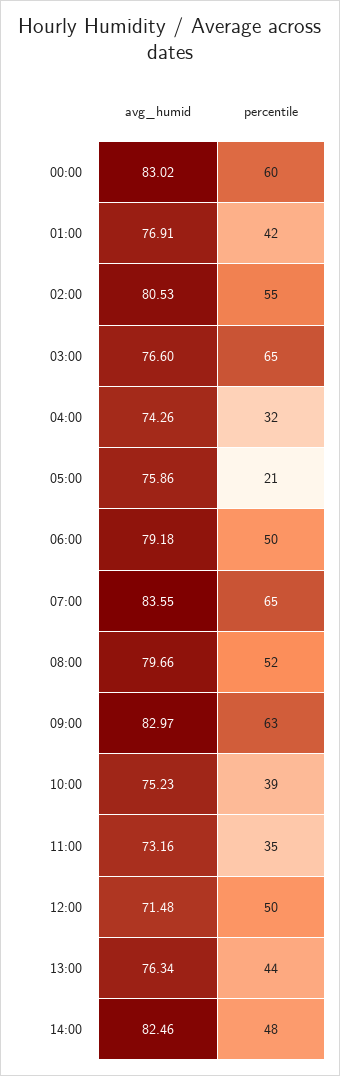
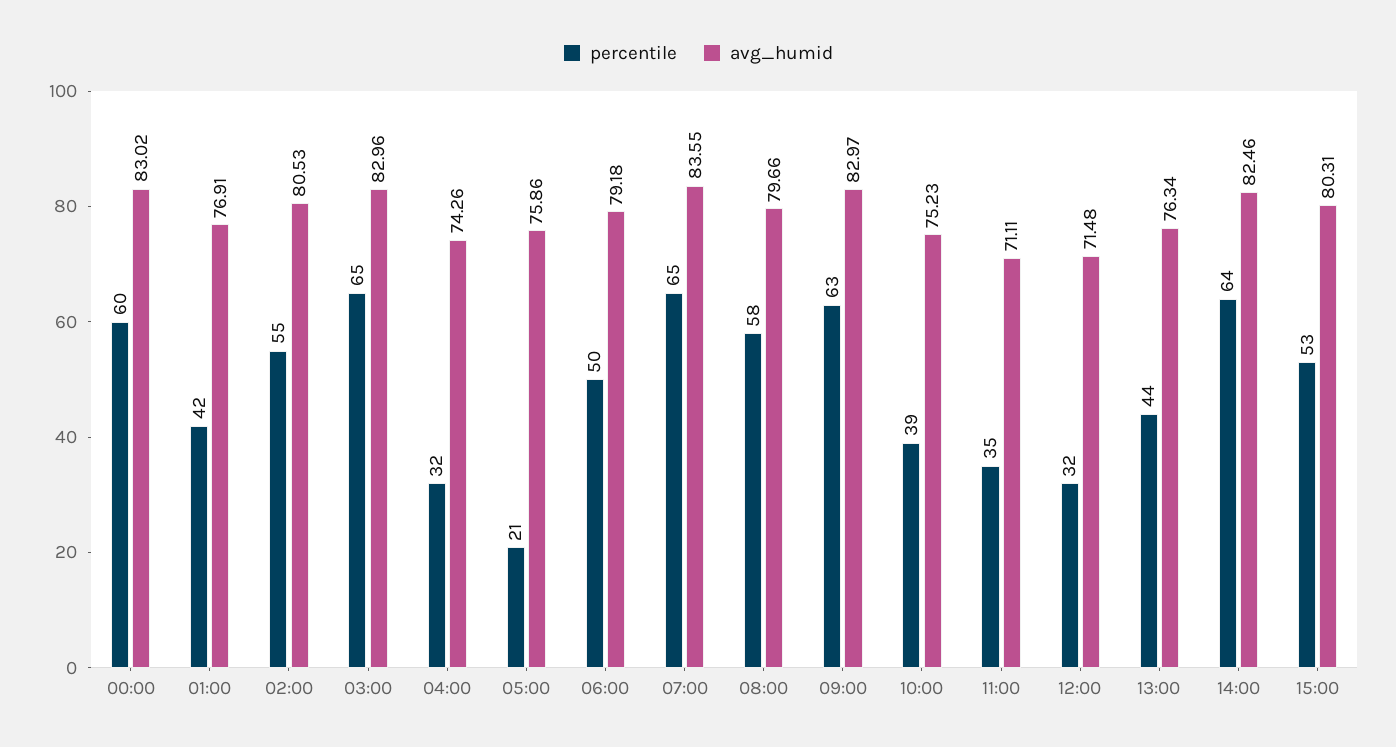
avg_humid, 03:00: 76.6 -> 82.96
percentile, 08:00: 52 -> 58
avg_humid, 11:00: 73.16 -> 71.11
percentile, 12:00: 50 -> 32
percentile, 14:00: 48 -> 64
percentile, 15:00: none -> 53
avg_humid, 15:00: none -> 80.31

